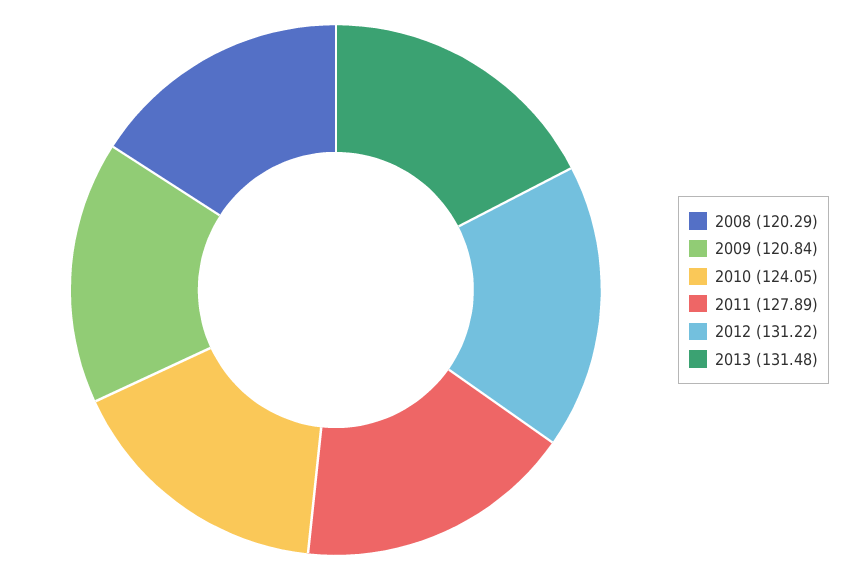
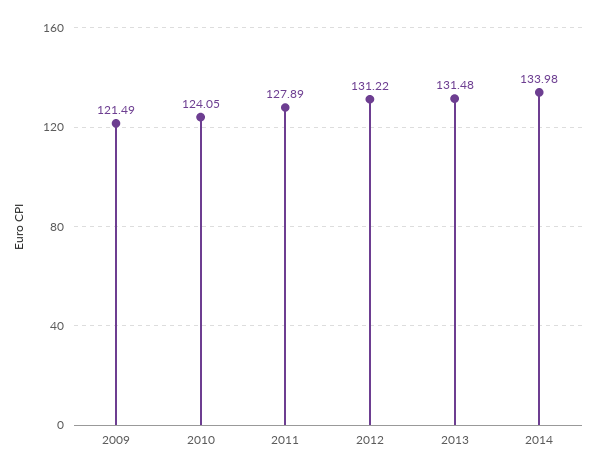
2008: 120.29 -> none
2009: 120.84 -> 121.49
2014: none -> 133.98

